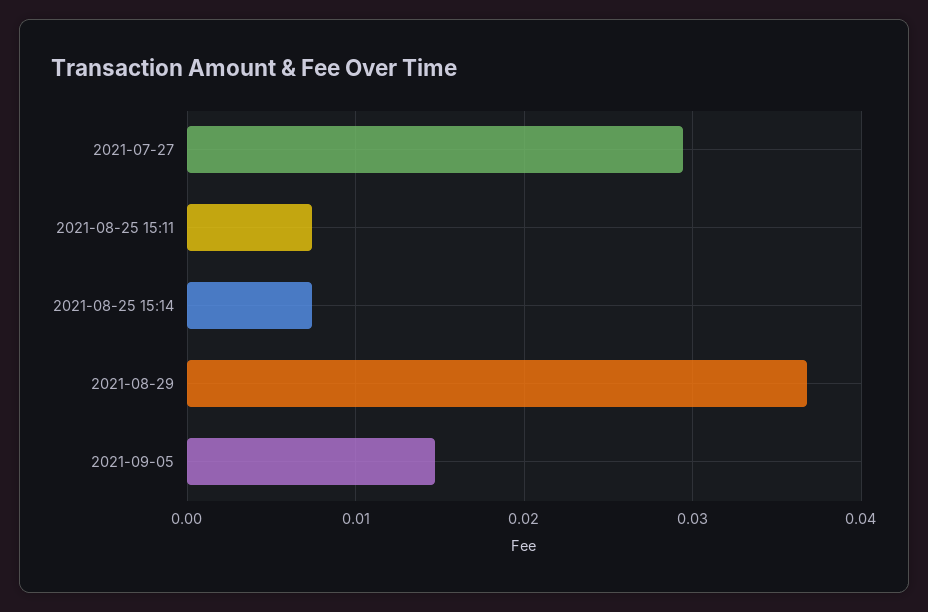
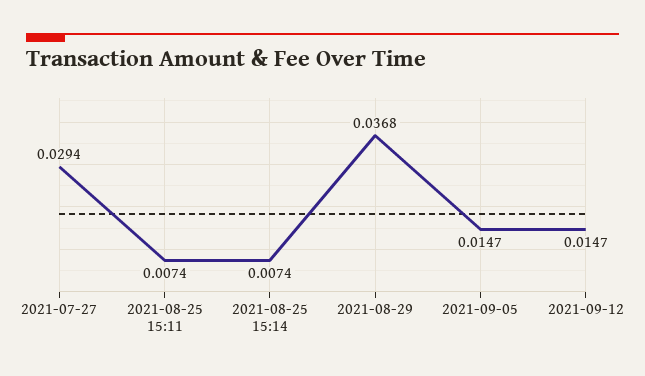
2021-09-12: none -> 0.0147

